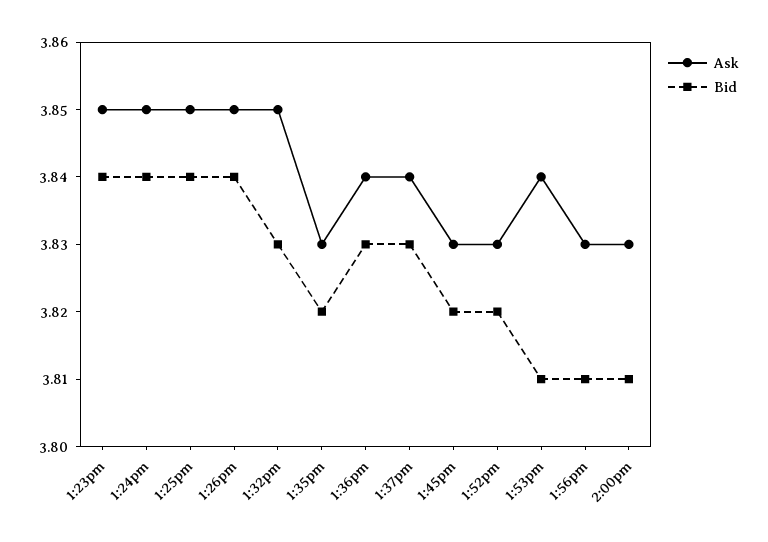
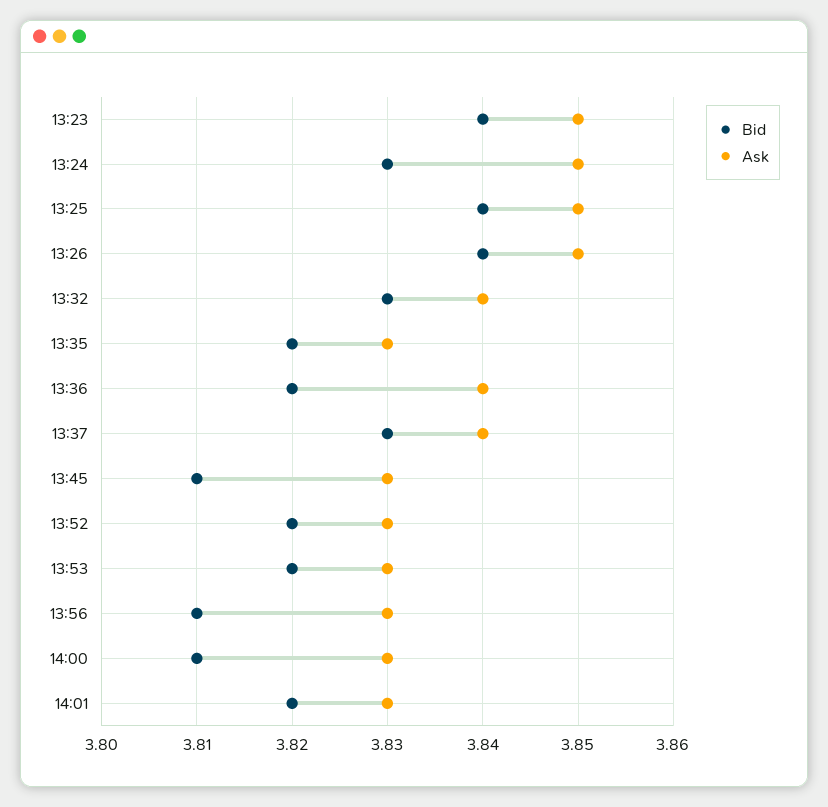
Bid, 1:24pm: 3.84 -> 3.83
Ask, 1:32pm: 3.85 -> 3.84
Bid, 1:36pm: 3.83 -> 3.82
Bid, 1:45pm: 3.82 -> 3.81
Ask, 1:53pm: 3.84 -> 3.83
Bid, 1:53pm: 3.81 -> 3.82
Bid, 14:01: none -> 3.82
Ask, 14:01: none -> 3.83

